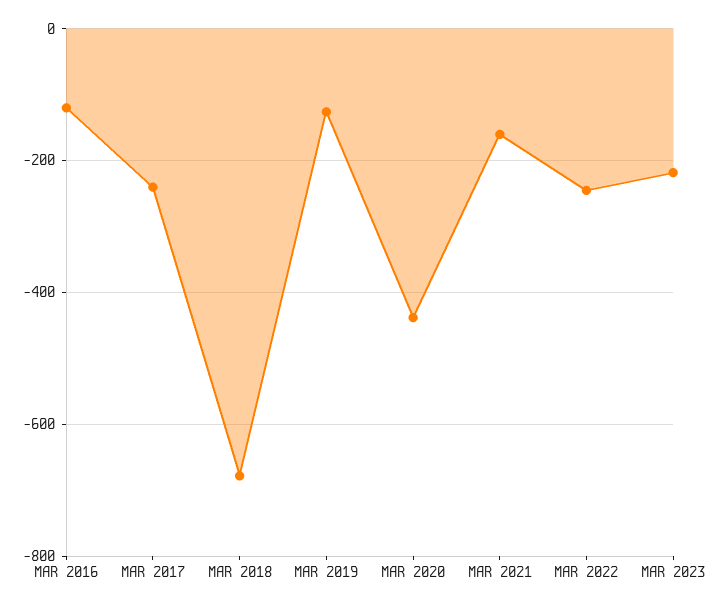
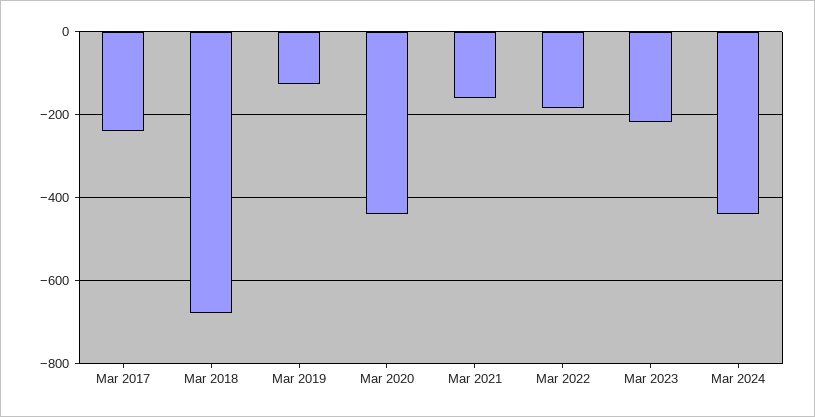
MAR 2016: -120 -> none
MAR 2022: -240 -> -180
Mar 2024: none -> -440

